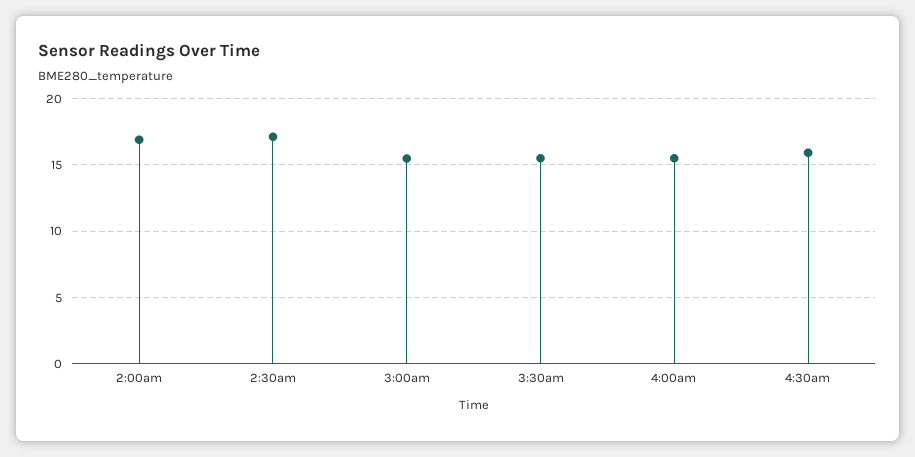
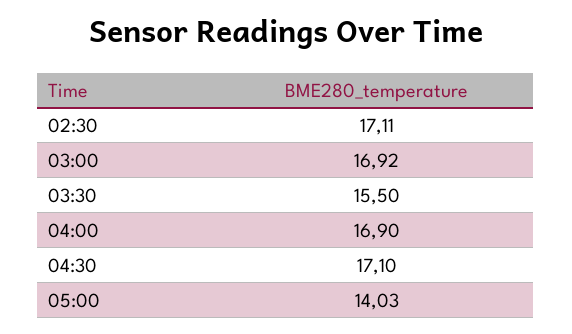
2:00am: 17 -> none
3:00am: 15.5 -> 16.92
4:00am: 15.5 -> 16.9
4:30am: 16 -> 17.1
05:00: none -> 14.03

